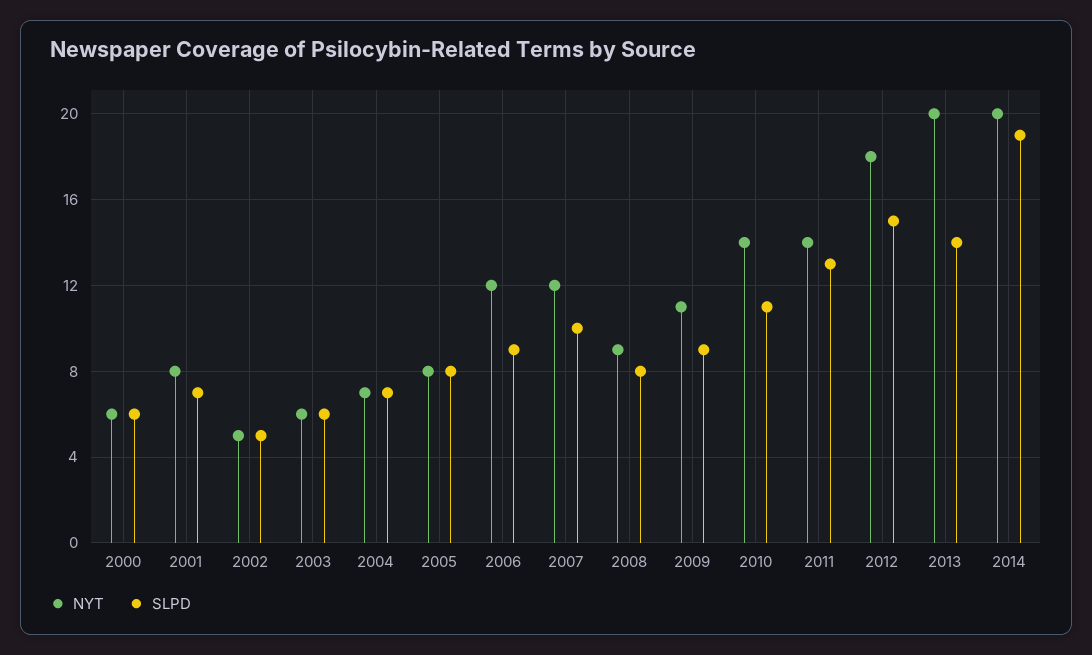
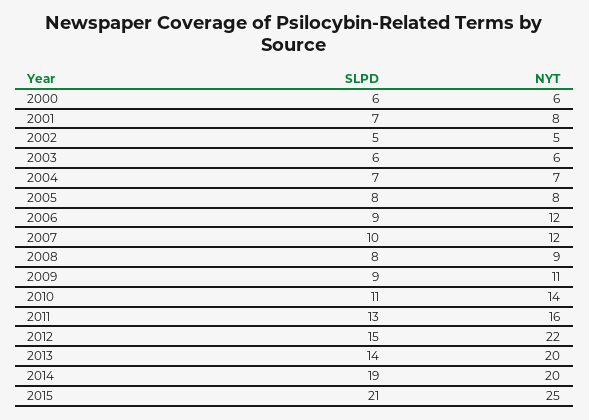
NYT, 2011: 14 -> 16
NYT, 2012: 18 -> 22
SLPD, 2015: none -> 21
NYT, 2015: none -> 25

